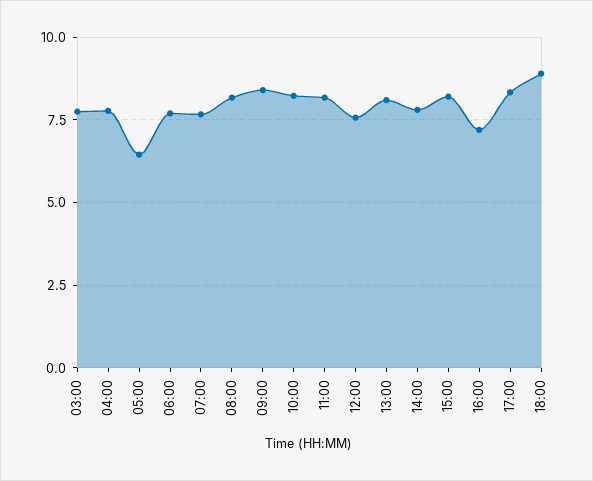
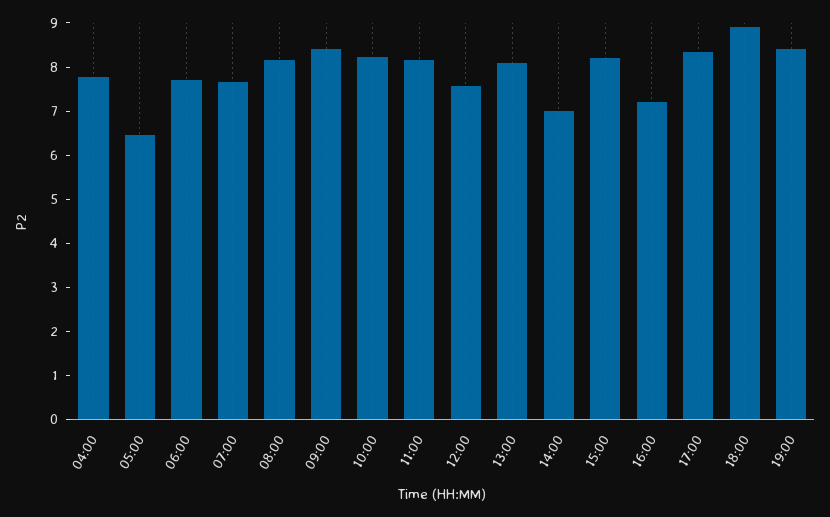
03:00: 7.75 -> none
14:00: 7.75 -> 7
19:00: none -> 8.4

